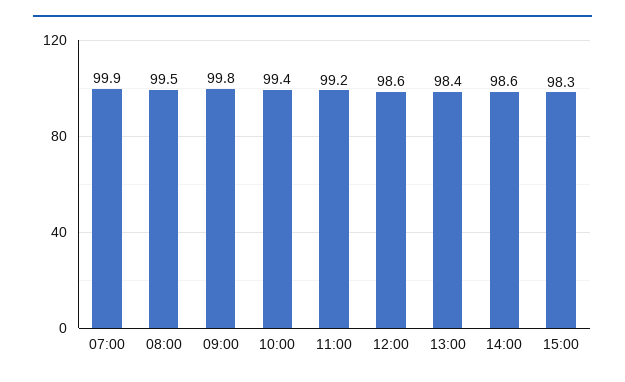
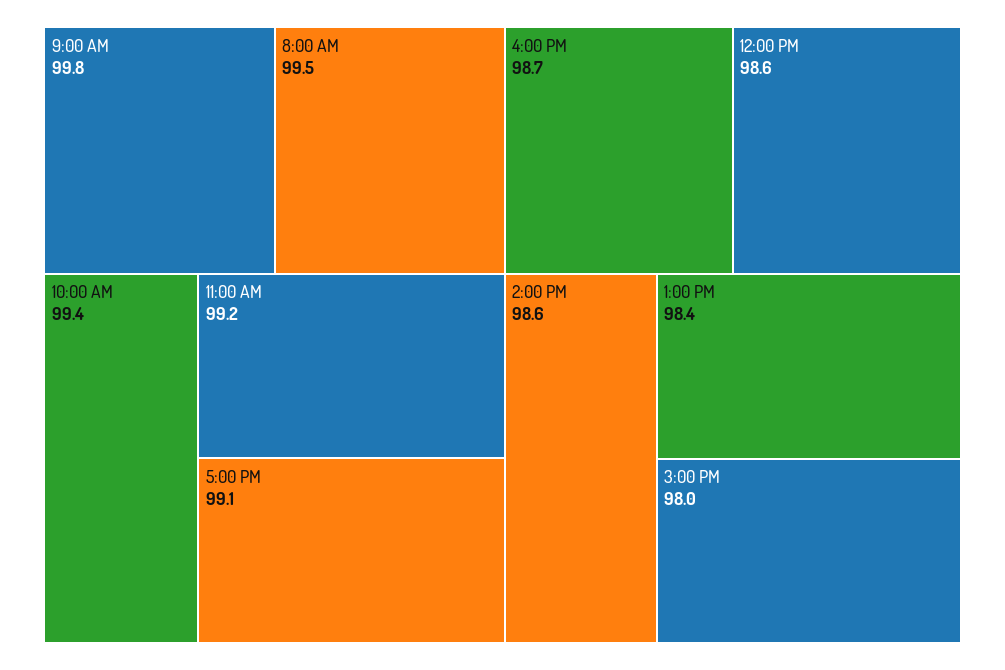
07:00: 99.9 -> none
15:00: 98.3 -> 98
5:00 PM: none -> 99.1
4:00 PM: none -> 98.7

